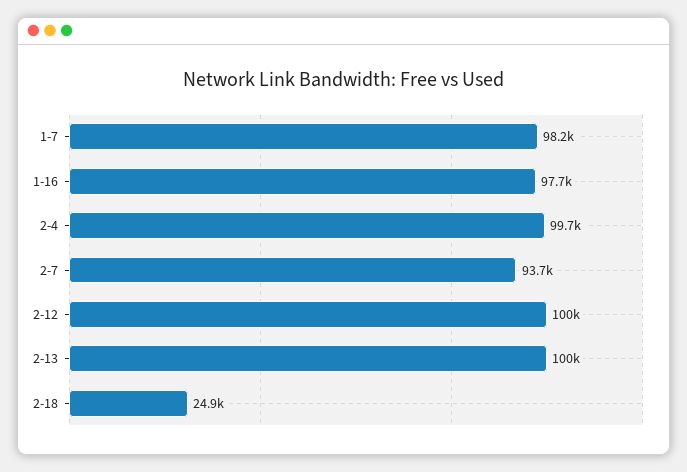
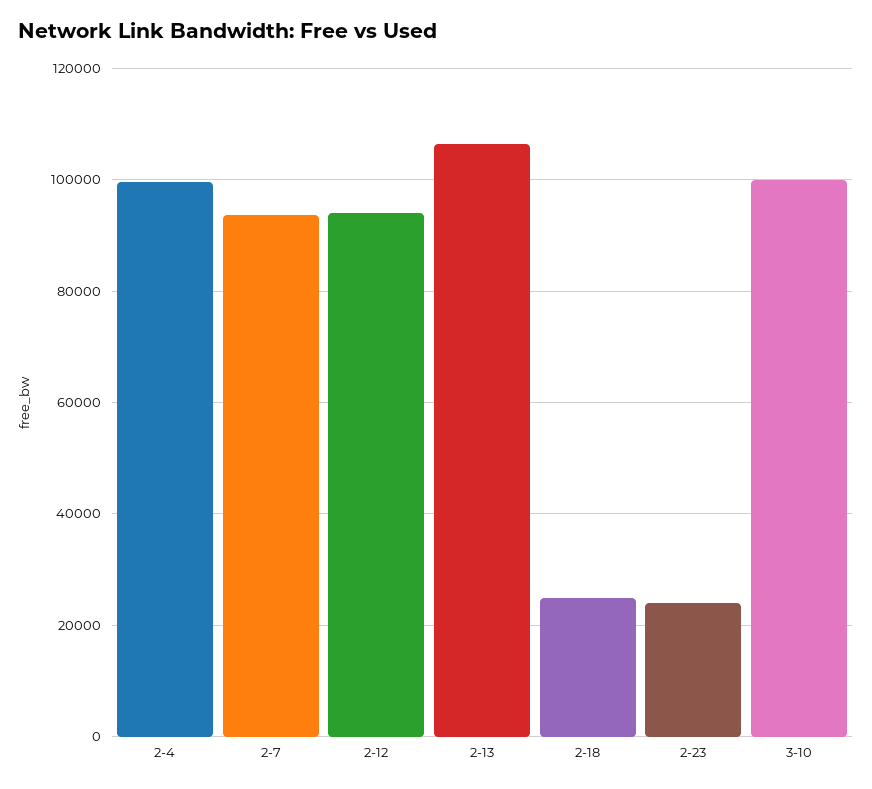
1-7: 98200 -> none
1-16: 97700 -> none
2-12: 100000 -> 94000
2-13: 100000 -> 106000
2-23: none -> 24000
3-10: none -> 100000

